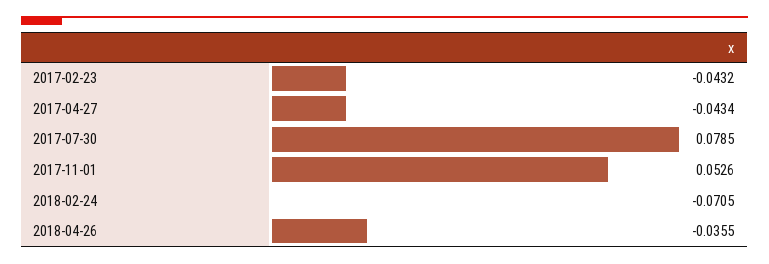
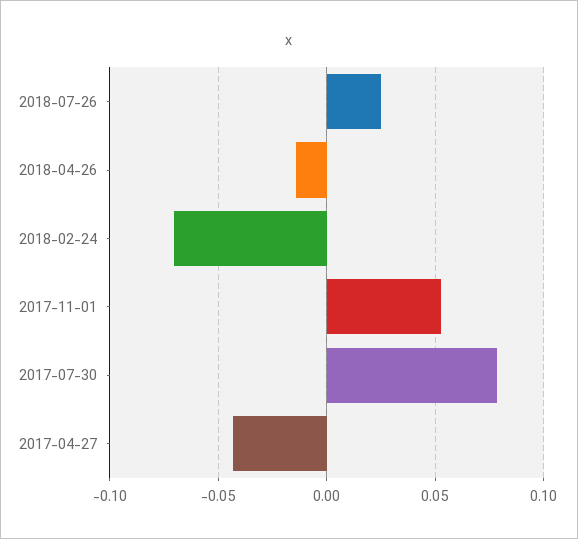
2017-02-23: -0.0432 -> none
2018-04-26: -0.0355 -> -0.015
2018-07-26: none -> 0.025

